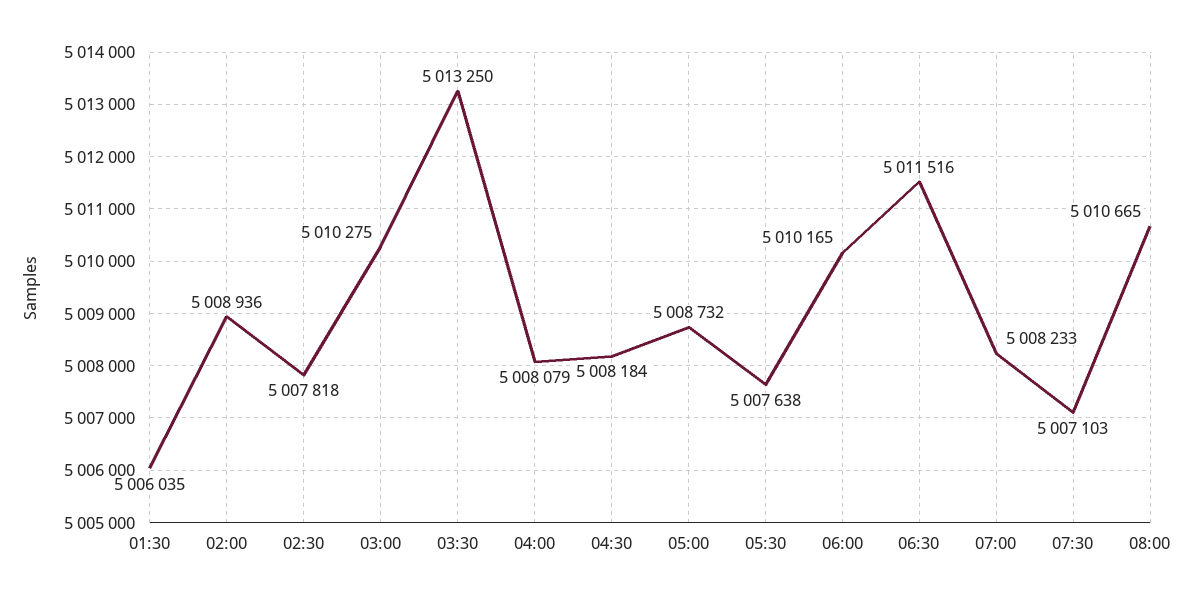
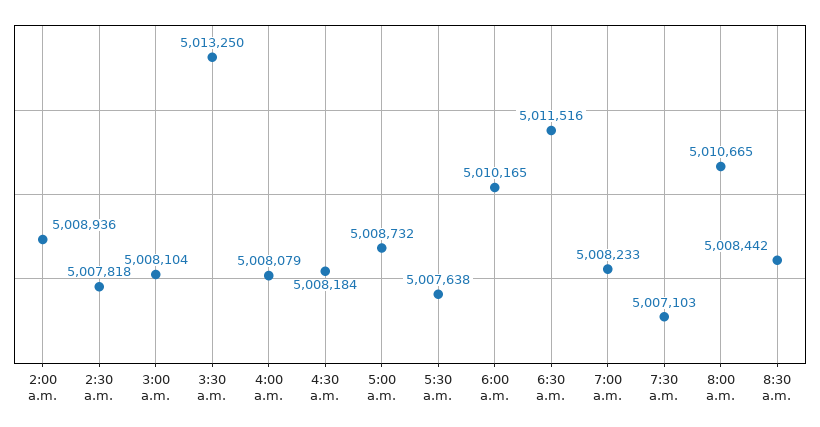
01:30: 5006035 -> none
03:00: 5010275 -> 5008104
8:30 a.m.: none -> 5008442

